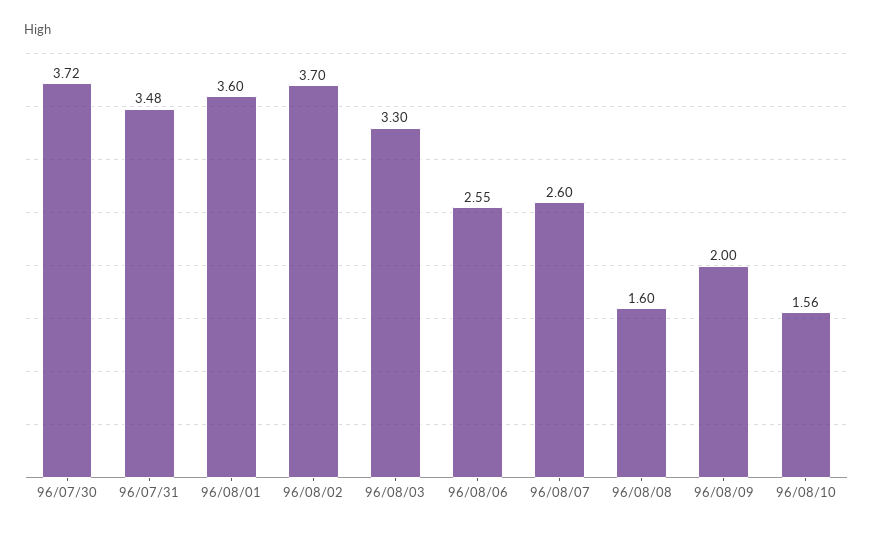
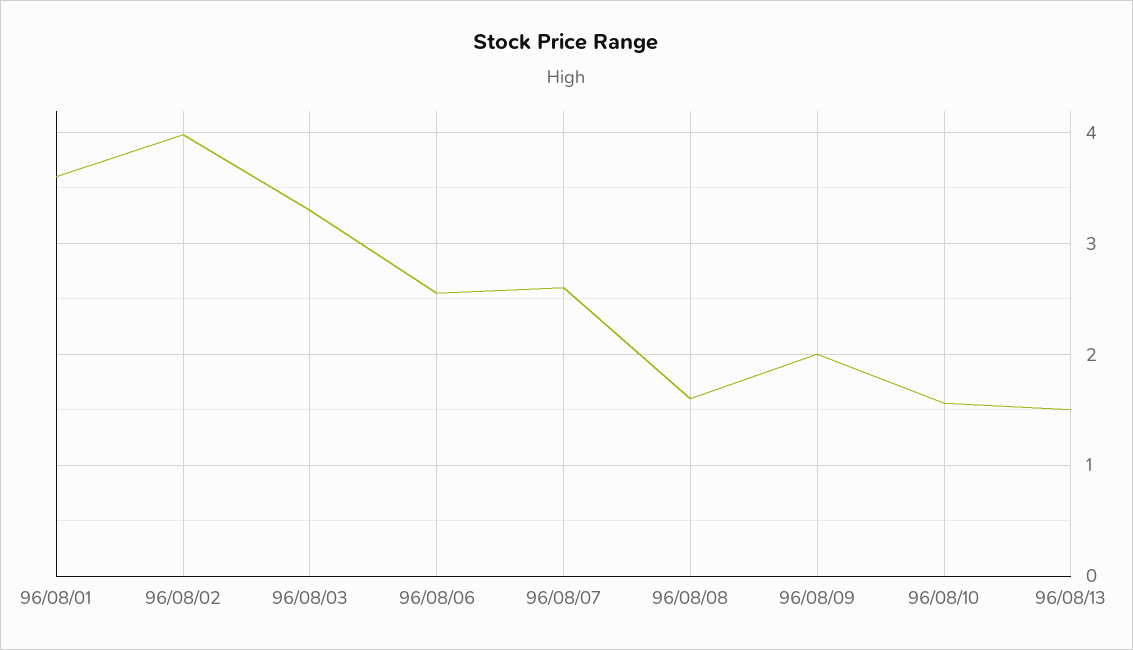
96/07/30: 3.72 -> none
96/07/31: 3.48 -> none
96/08/02: 3.7 -> 4
96/08/13: none -> 1.5

